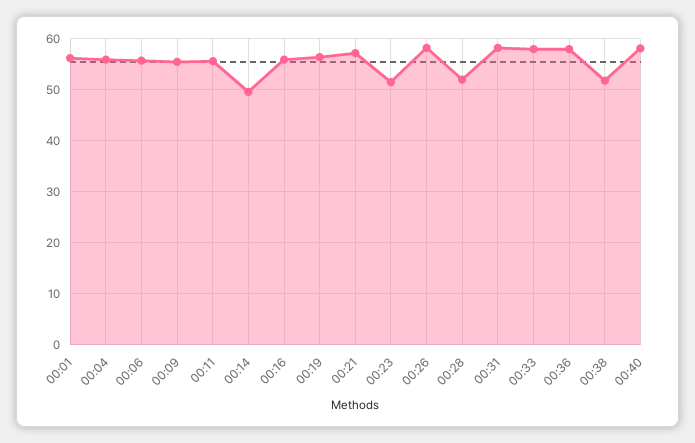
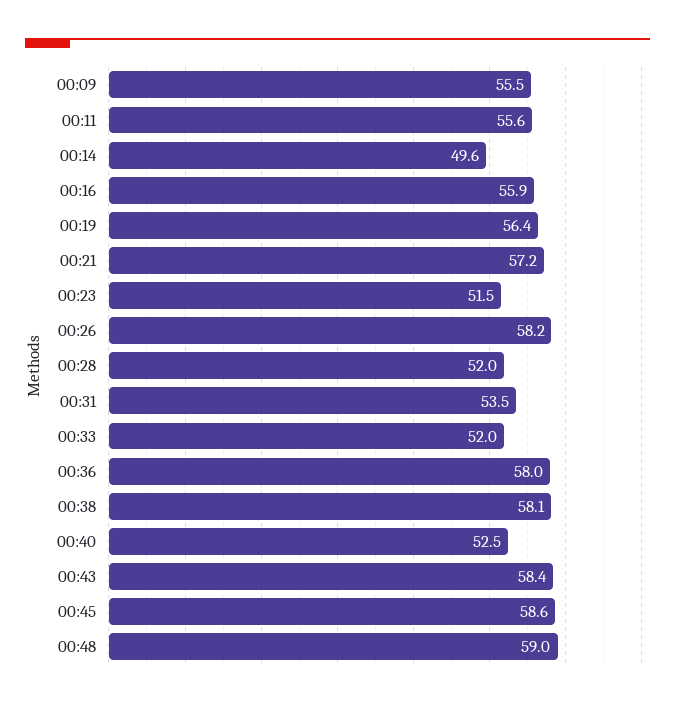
00:01: 56 -> none
00:04: 56 -> none
00:06: 56 -> none
00:31: 58 -> 53.5
00:33: 58 -> 52
00:38: 52 -> 58.1
00:40: 58 -> 52.5
00:43: none -> 58.4
00:45: none -> 58.6
00:48: none -> 59

